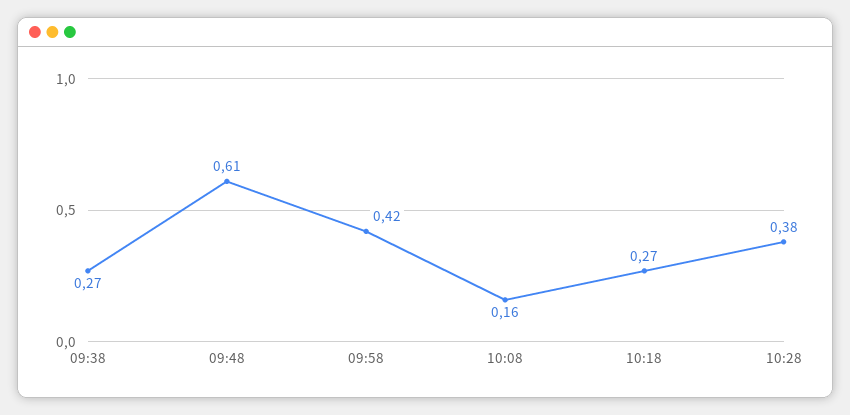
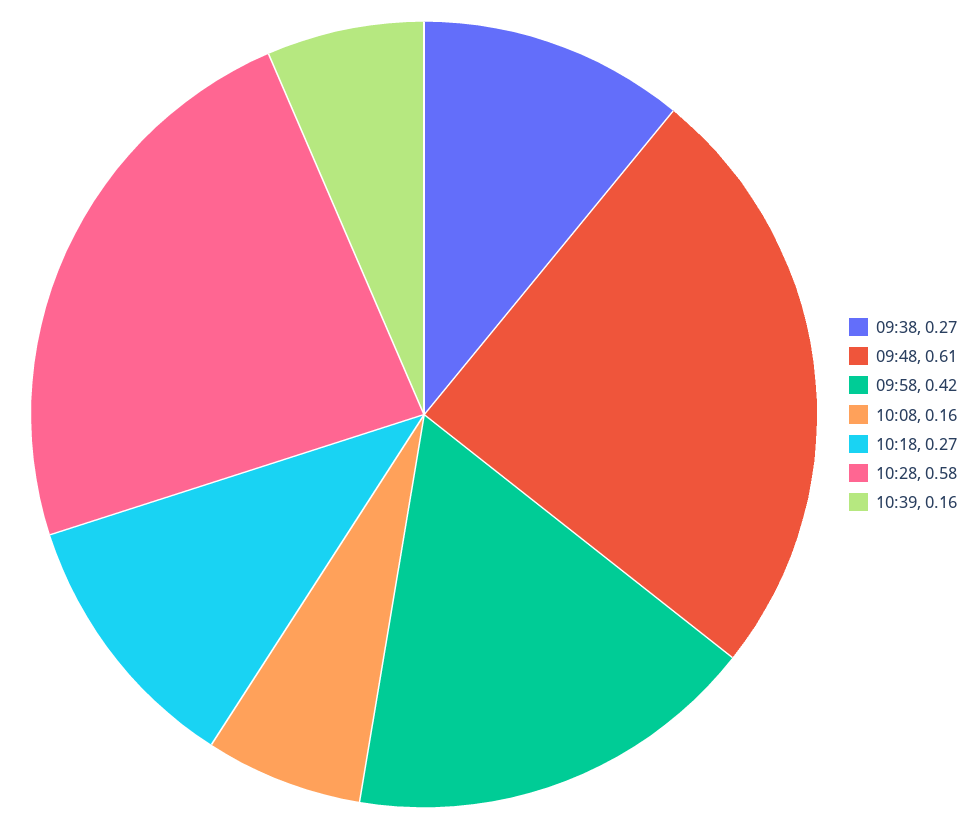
10:28: 0.38 -> 0.58
10:39: none -> 0.16

